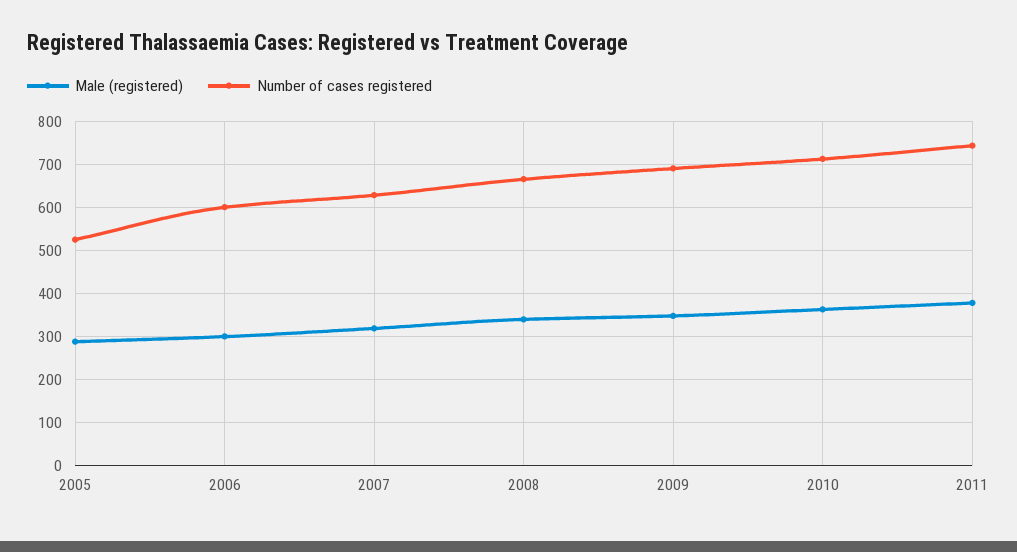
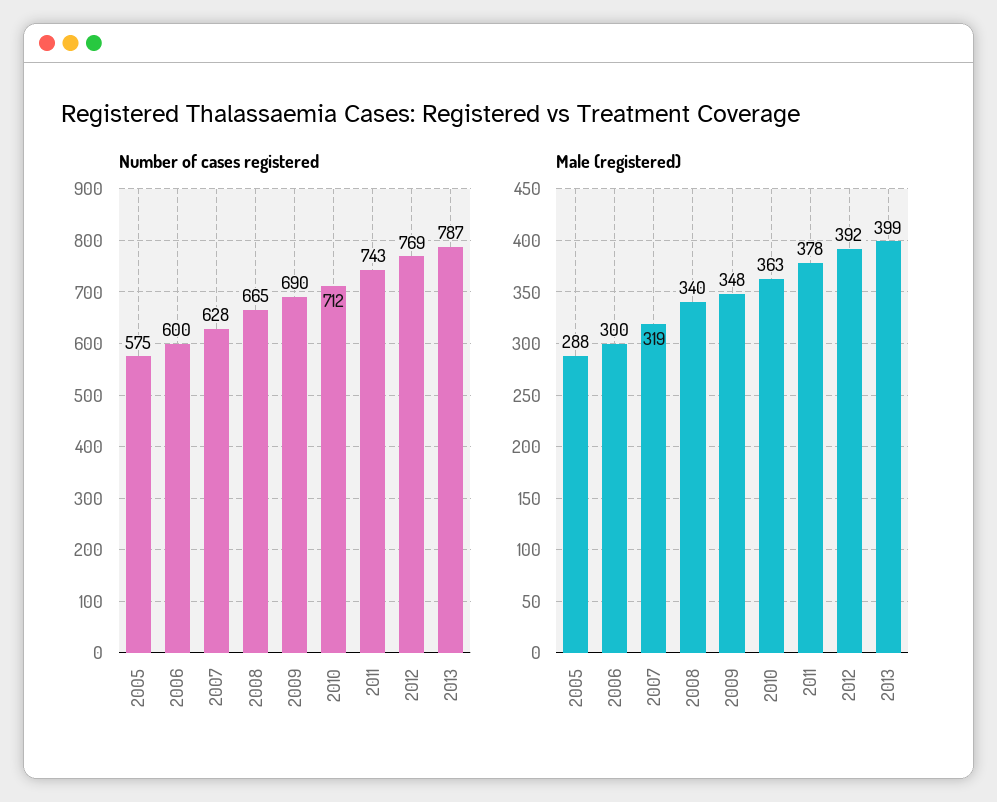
Number of cases registered, 2005: 520 -> 575
Number of cases registered, 2012: none -> 769
Number of cases registered, 2013: none -> 787
Male (registered), 2012: none -> 392
Male (registered), 2013: none -> 399

